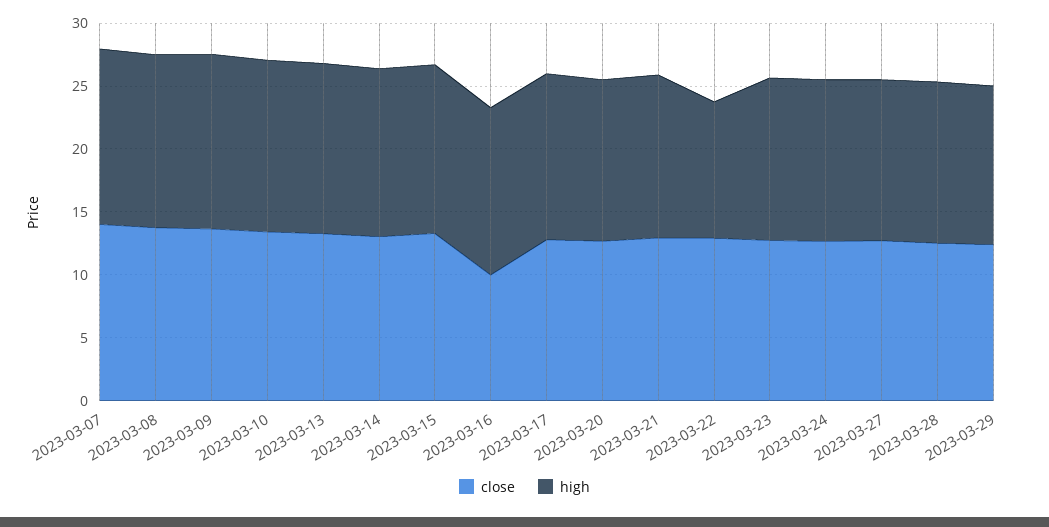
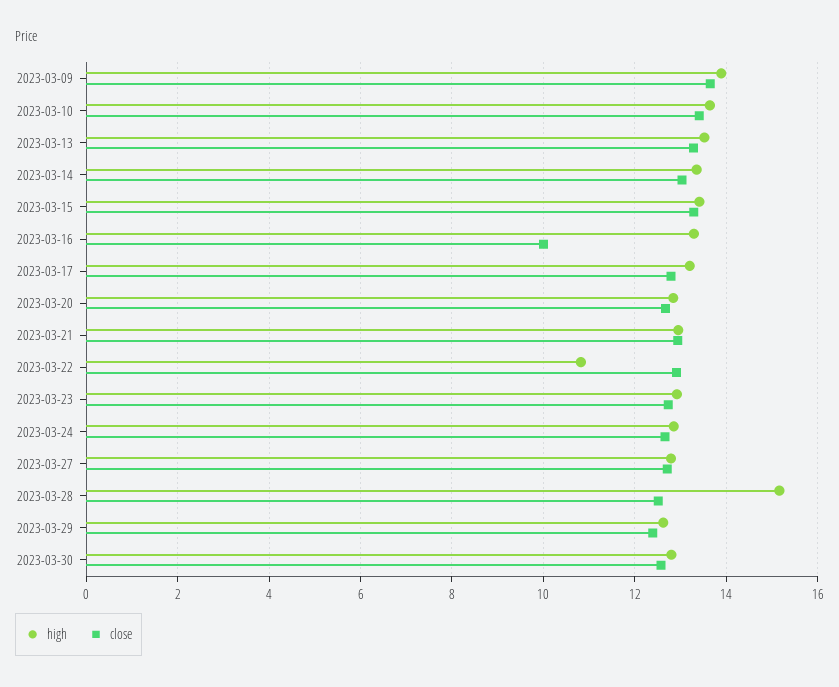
close, 2023-03-07: 14 -> none
high, 2023-03-07: 14 -> none
close, 2023-03-08: 14 -> none
high, 2023-03-08: 14 -> none
high, 2023-03-28: 13 -> 15.2
high, 2023-03-30: none -> 12.8
close, 2023-03-30: none -> 12.6

